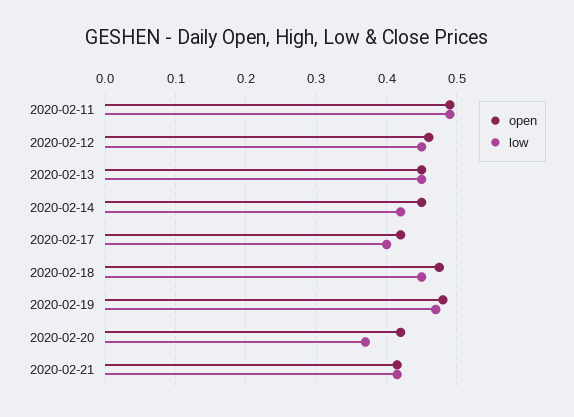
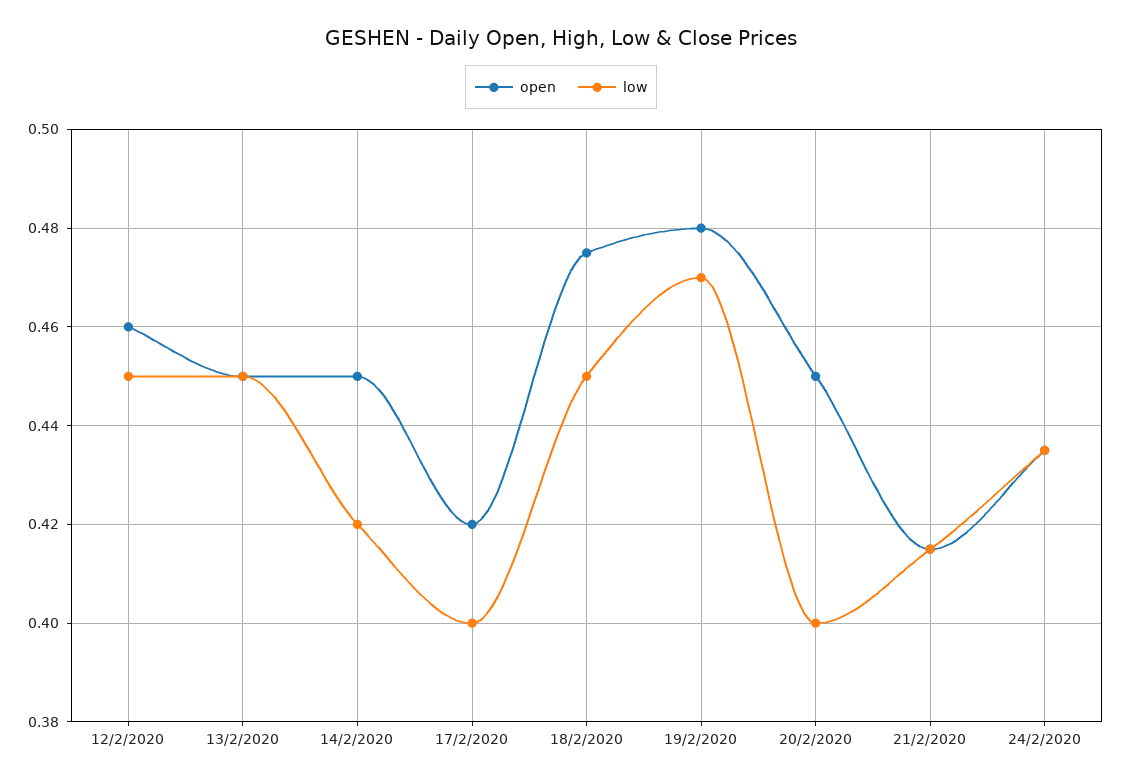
open, 2020-02-11: 0.49 -> none
low, 2020-02-11: 0.49 -> none
open, 2020-02-20: 0.42 -> 0.45
low, 2020-02-20: 0.37 -> 0.4
open, 24/2/2020: none -> 0.435
low, 24/2/2020: none -> 0.435

